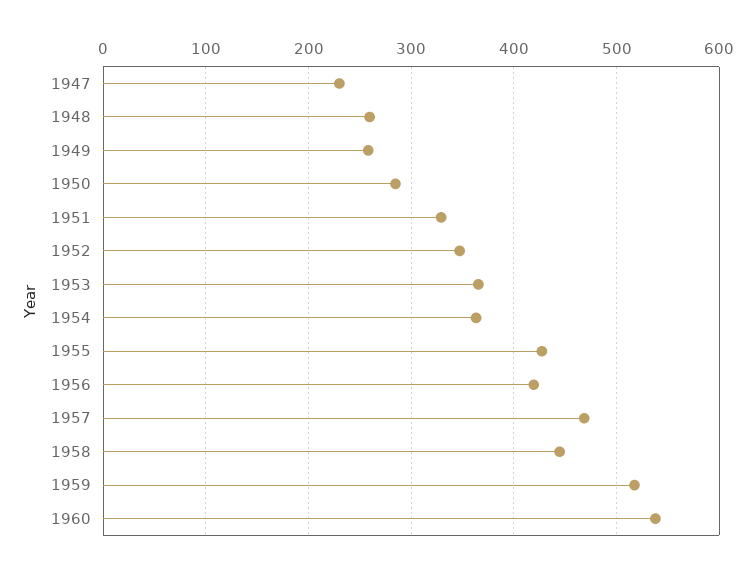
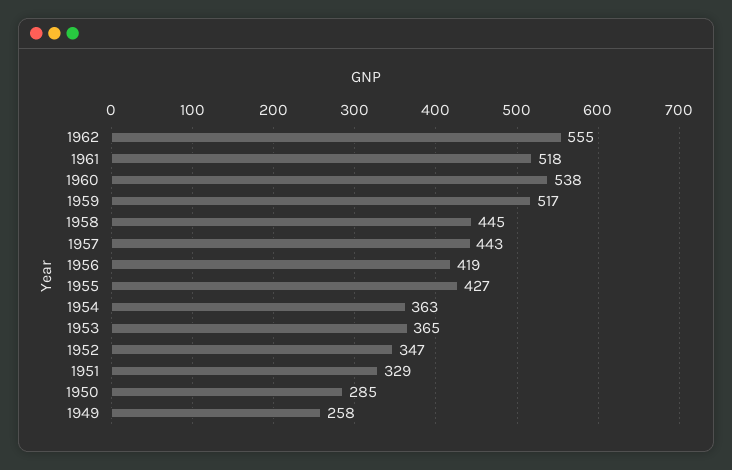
1947: 230 -> none
1948: 260 -> none
1957: 470 -> 443
1962: none -> 555
1961: none -> 518

